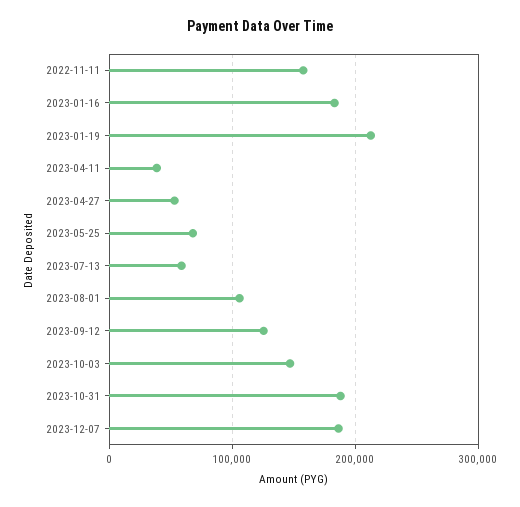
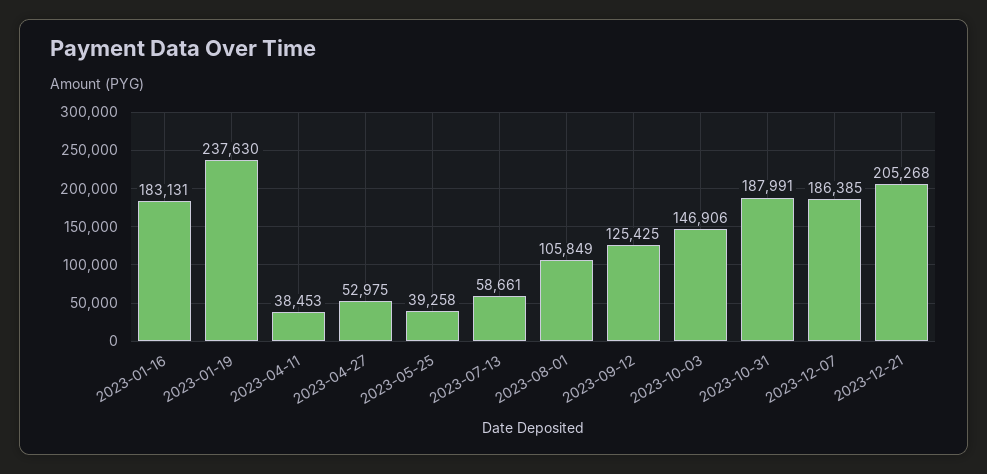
2022-11-11: 160000 -> none
2023-01-19: 210000 -> 237630
2023-05-25: 70000 -> 39258
2023-12-21: none -> 205268

